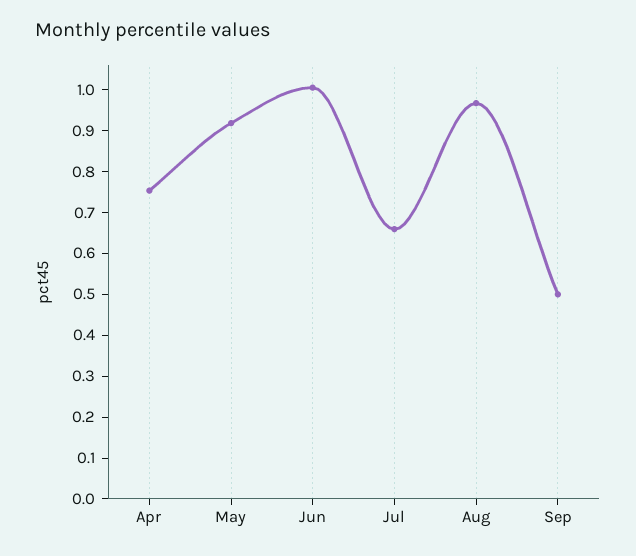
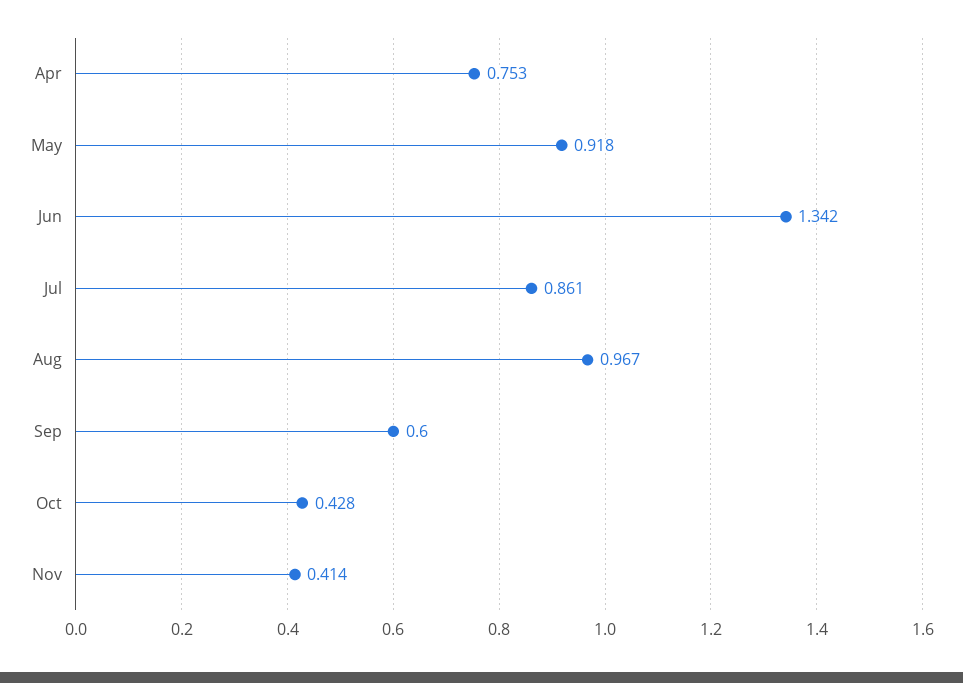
Jun: 1 -> 1.342
Jul: 0.66 -> 0.861
Sep: 0.5 -> 0.6
Oct: none -> 0.428
Nov: none -> 0.414

